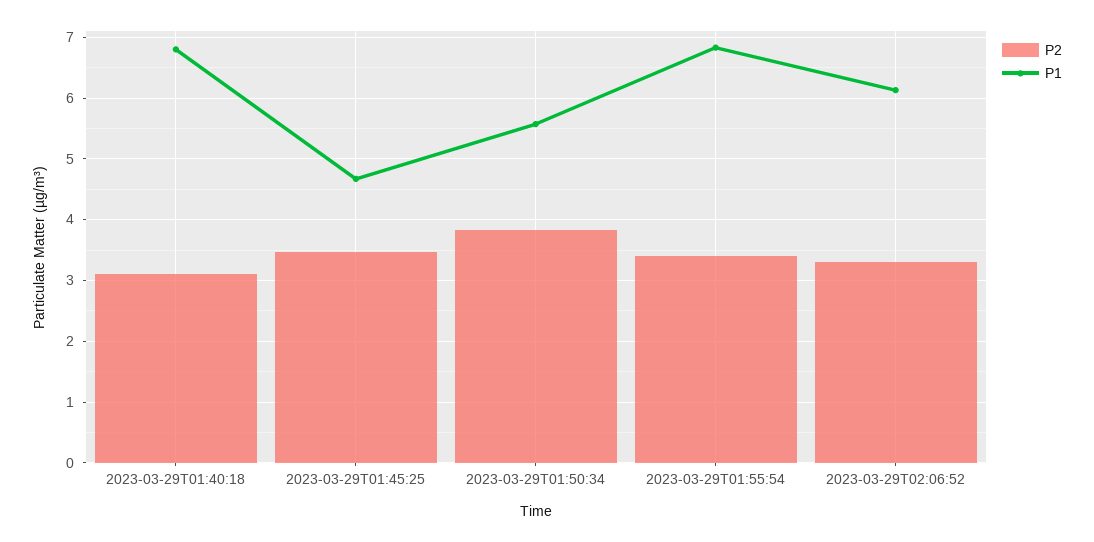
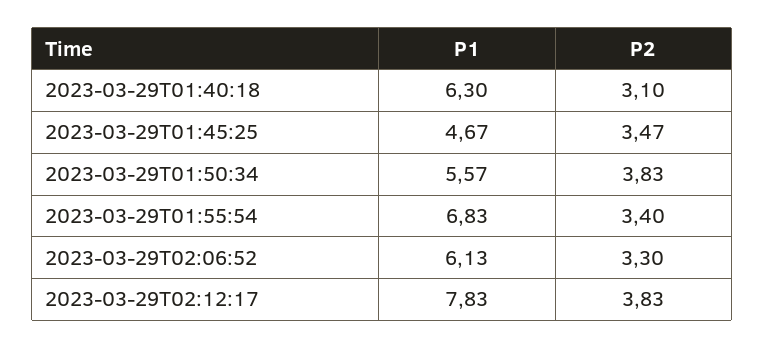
P1, 2023-03-29T01:40:18: 6.8 -> 6.3
P1, 2023-03-29T02:12:17: none -> 7.83
P2, 2023-03-29T02:12:17: none -> 3.83

